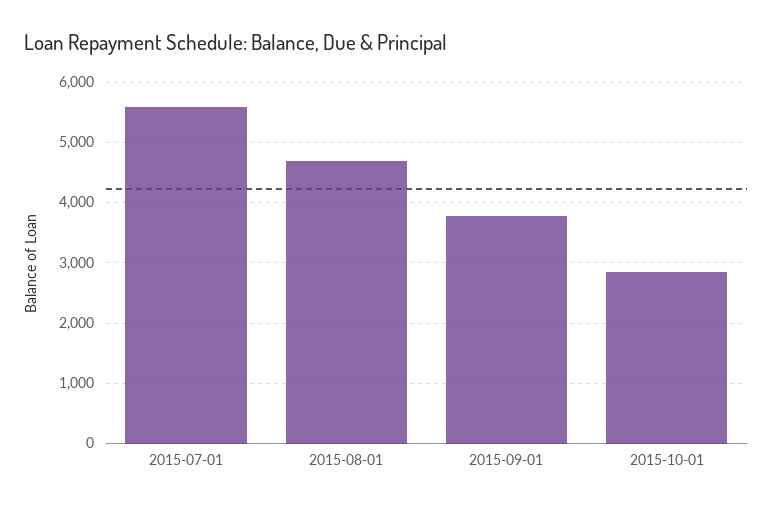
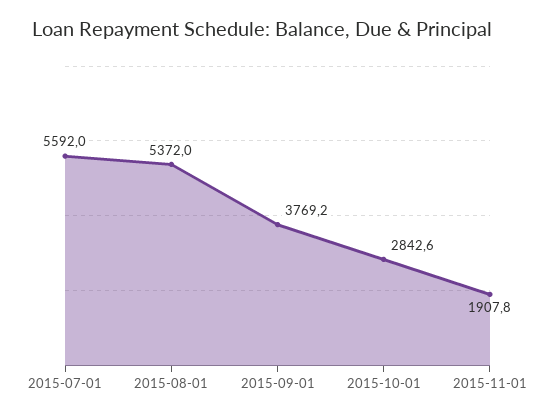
2015-08-01: 4700 -> 5372
2015-11-01: none -> 1907.8

